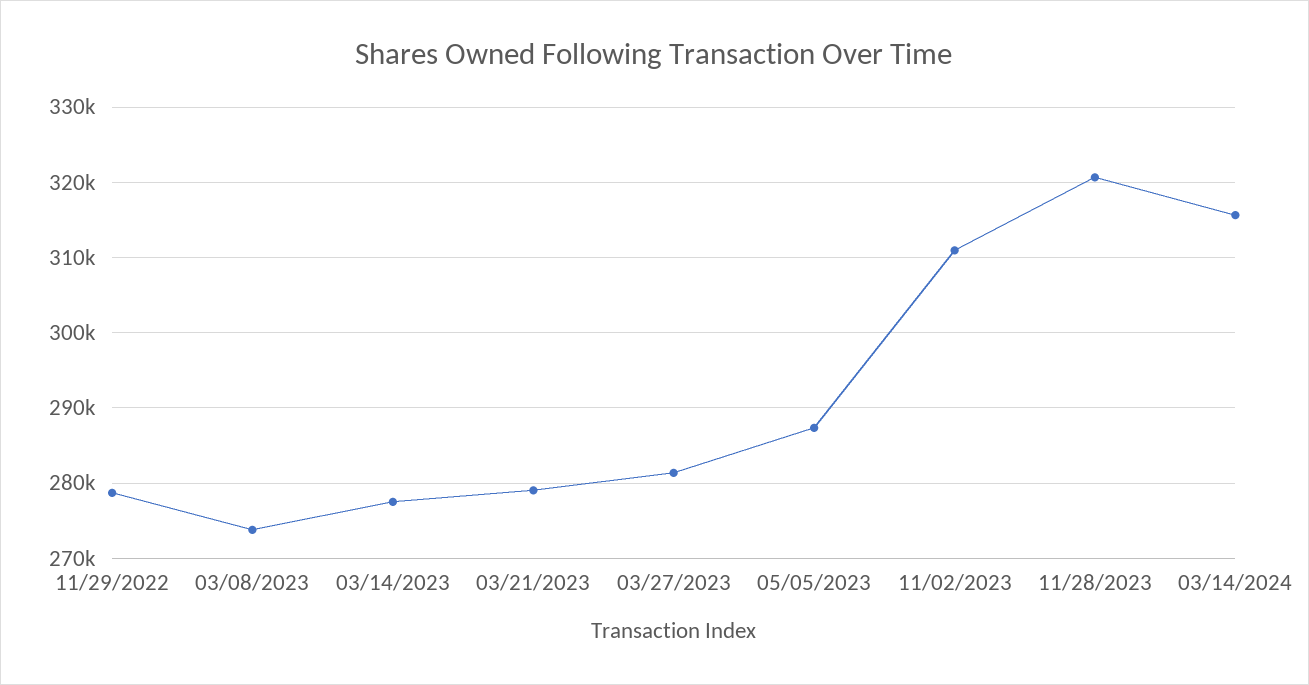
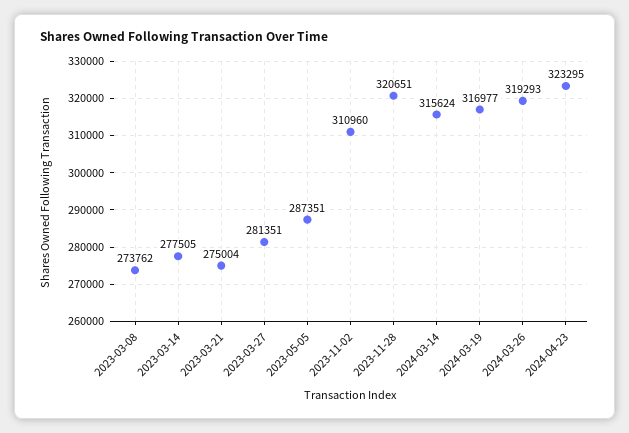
11/29/2022: 279000 -> none
03/21/2023: 279000 -> 275004
2024-03-19: none -> 316977
2024-03-26: none -> 319293
2024-04-23: none -> 323295

